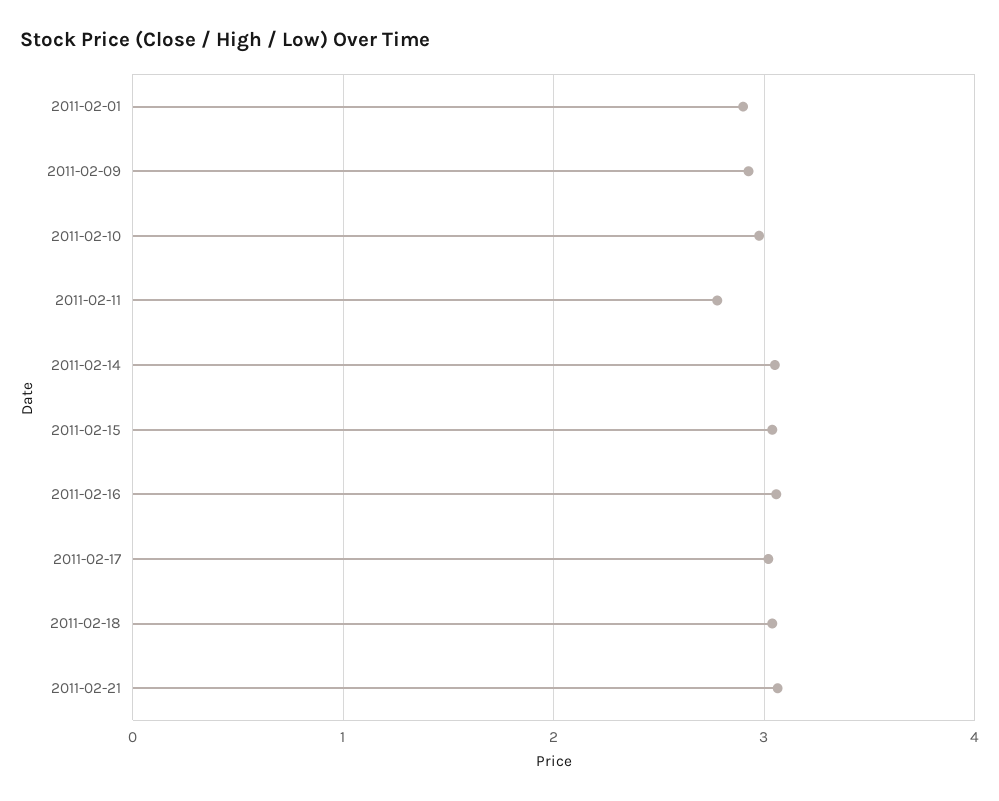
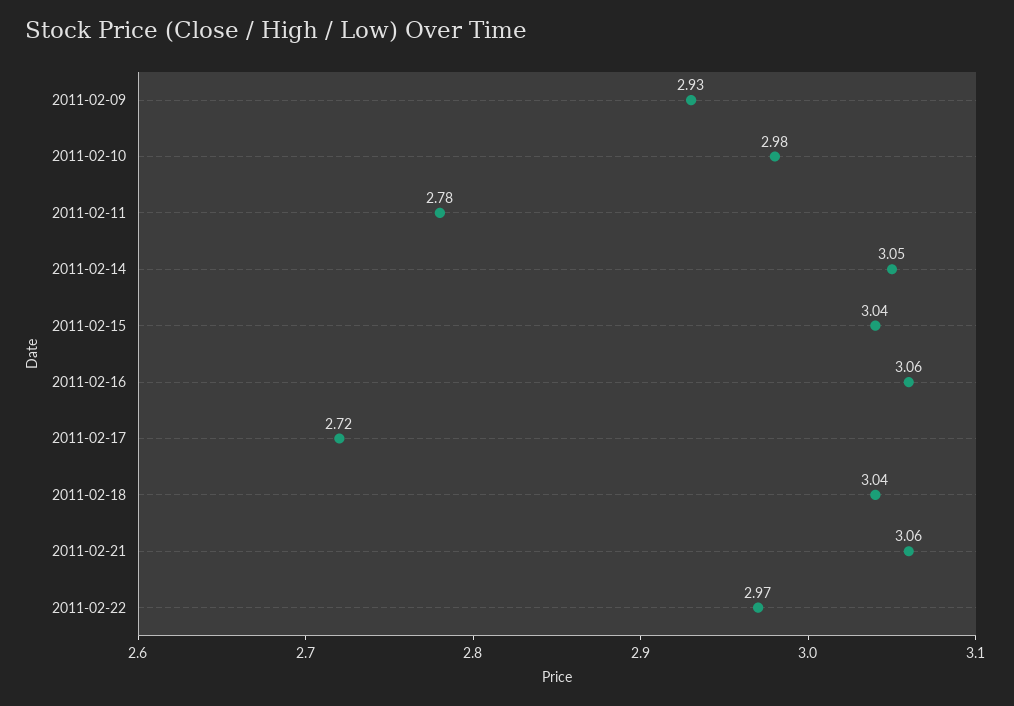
2011-02-01: 2.9 -> none
2011-02-17: 3 -> 2.72
2011-02-22: none -> 2.97

